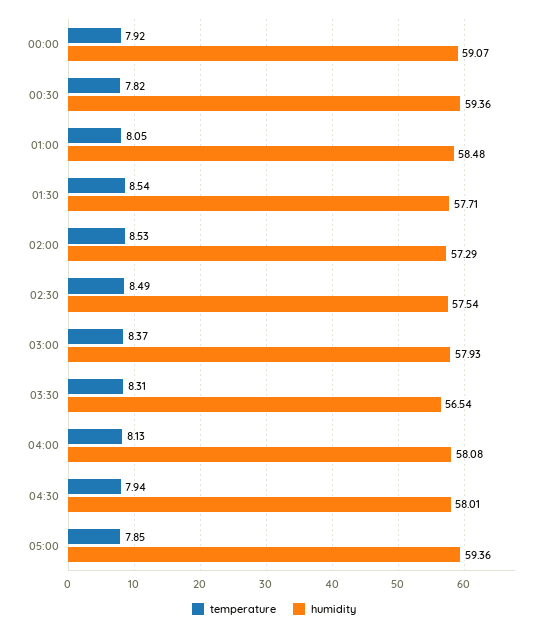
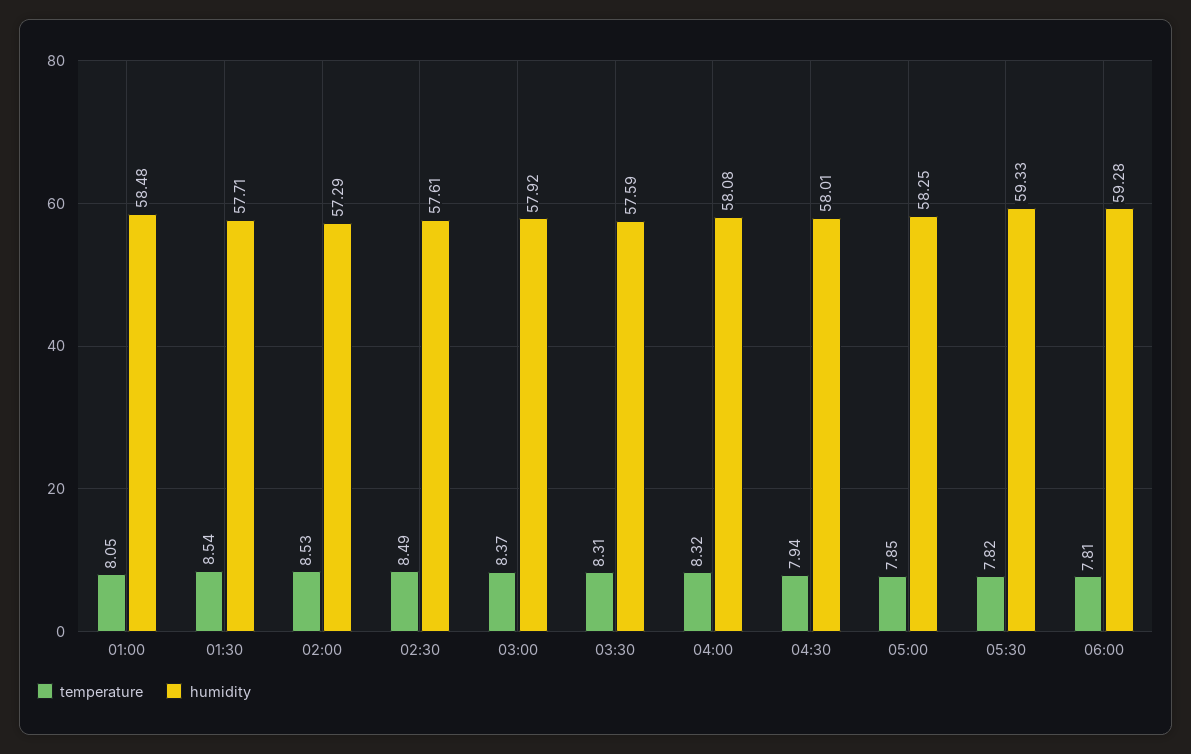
temperature, 00:00: 7.92 -> none
humidity, 00:00: 59.07 -> none
temperature, 00:30: 7.82 -> none
humidity, 00:30: 59.36 -> none
humidity, 02:30: 57.54 -> 57.61
humidity, 03:00: 57.93 -> 57.92
humidity, 03:30: 56.54 -> 57.59
temperature, 04:00: 8.13 -> 8.32
humidity, 05:00: 59.36 -> 58.25
temperature, 05:30: none -> 7.82
humidity, 05:30: none -> 59.33
temperature, 06:00: none -> 7.81
humidity, 06:00: none -> 59.28

